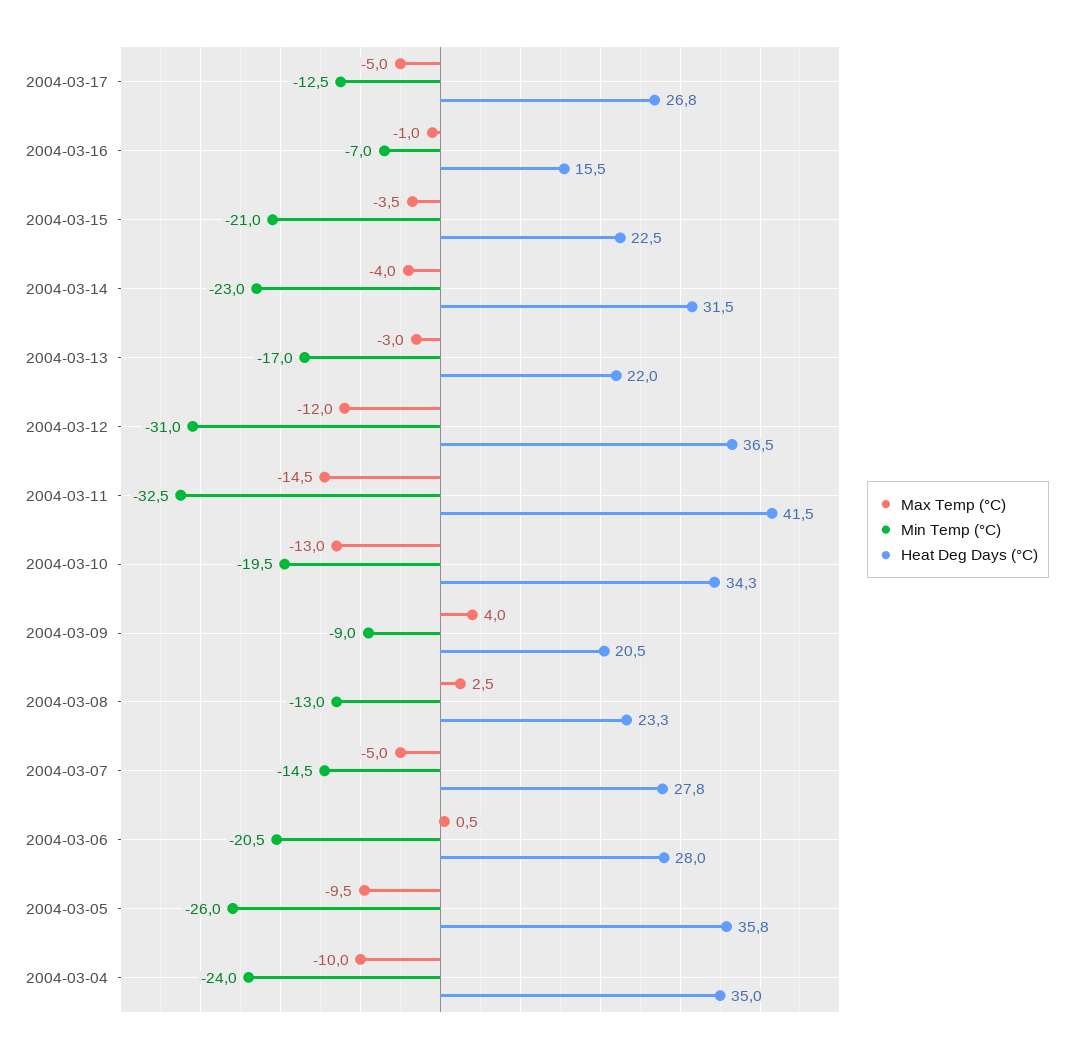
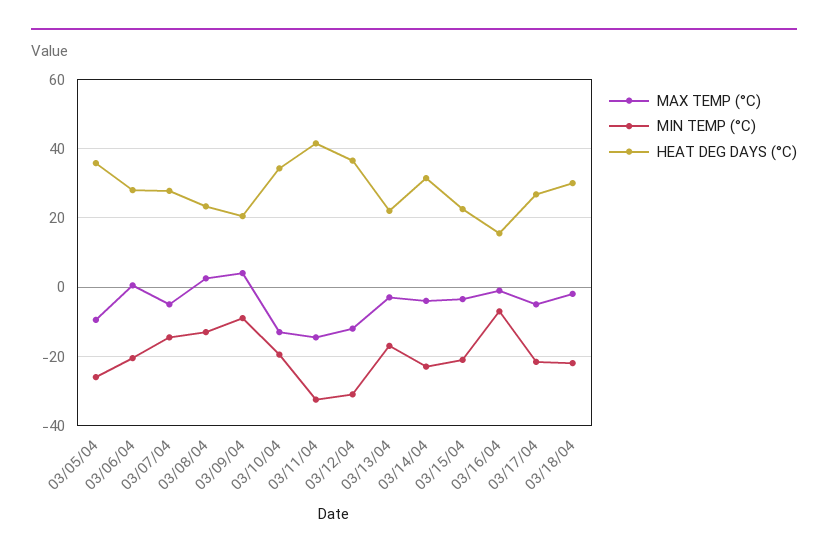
Min Temp (°C), 2004-03-17: -12.5 -> -22
Max Temp (°C), 2004-03-04: -10 -> none
Min Temp (°C), 2004-03-04: -24 -> none
Heat Deg Days (°C), 2004-03-04: 35 -> none
Max Temp (°C), 03/18/04: none -> -2
Min Temp (°C), 03/18/04: none -> -22
Heat Deg Days (°C), 03/18/04: none -> 30

